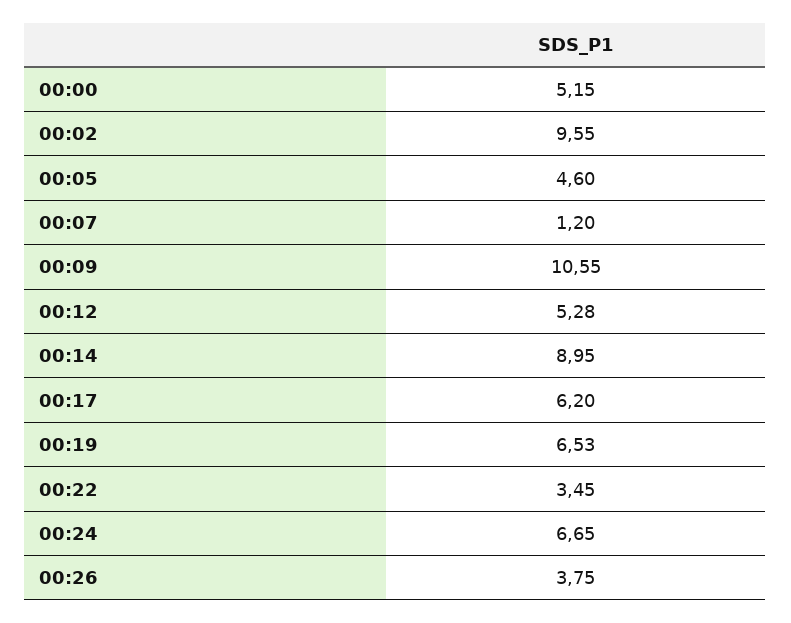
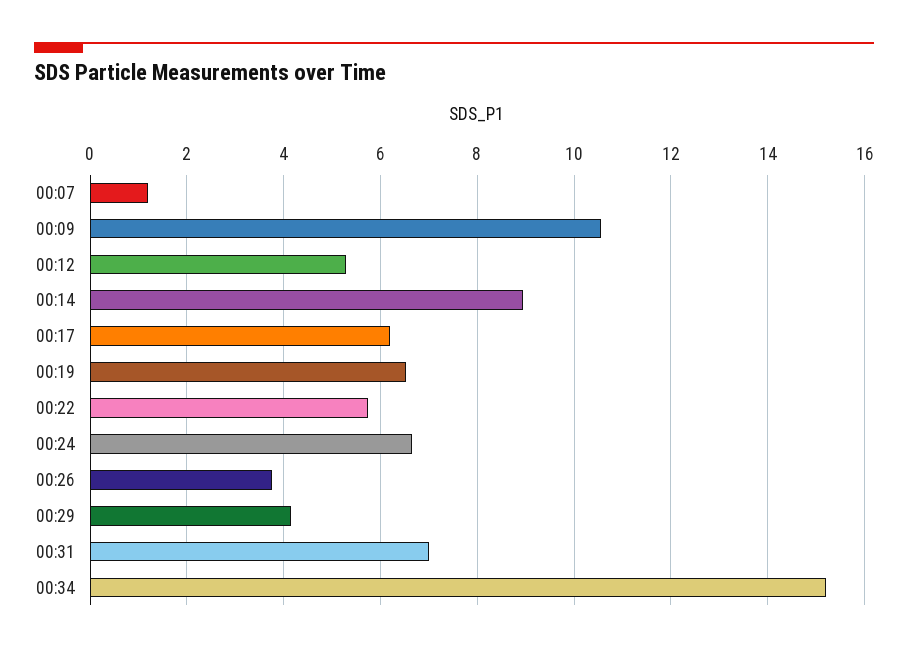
00:00: 5.15 -> none
00:02: 9.55 -> none
00:05: 4.6 -> none
00:22: 3.45 -> 5.8
00:29: none -> 4.2
00:31: none -> 7
00:34: none -> 15.2

